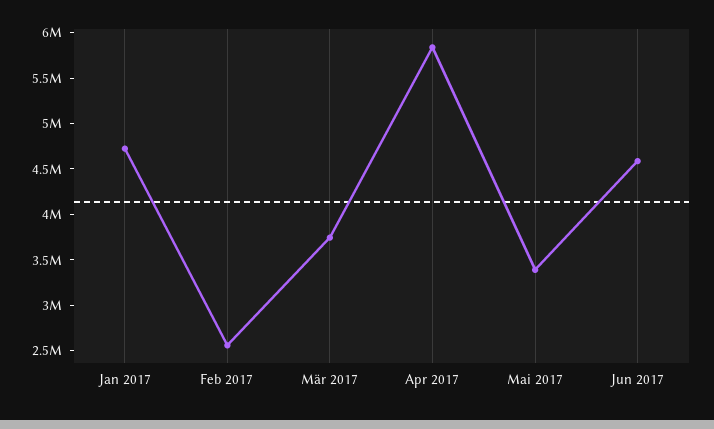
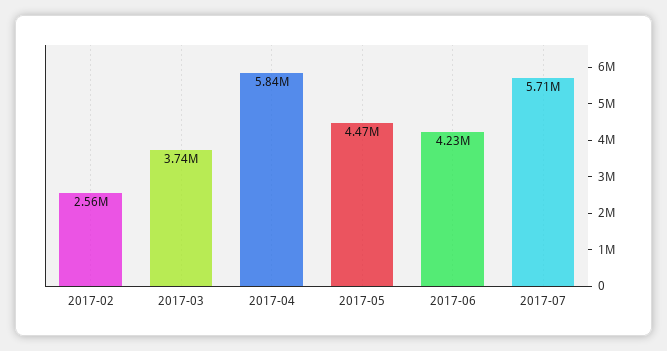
Jan 2017: 4700000 -> none
Mai 2017: 3400000 -> 4470000
Jun 2017: 4600000 -> 4230000
2017-07: none -> 5710000

